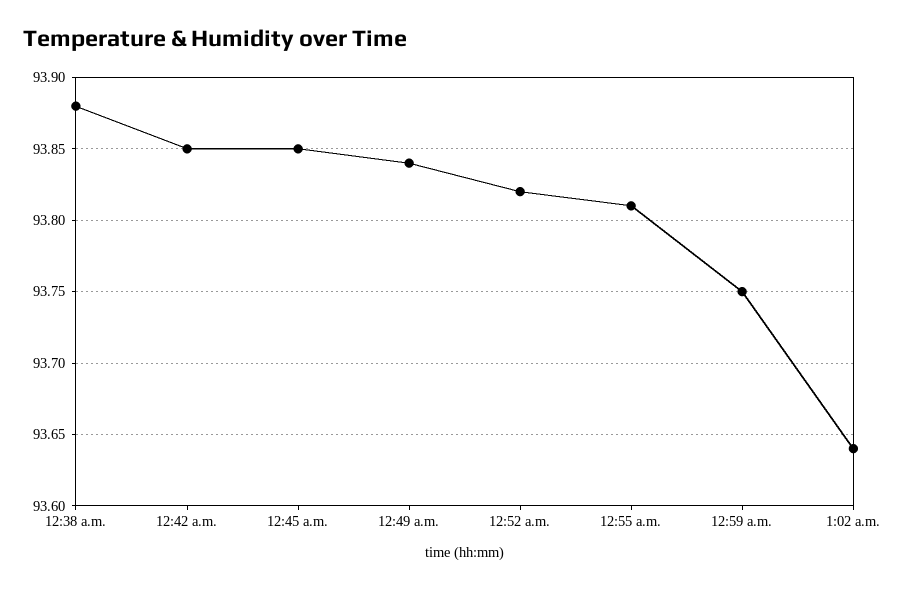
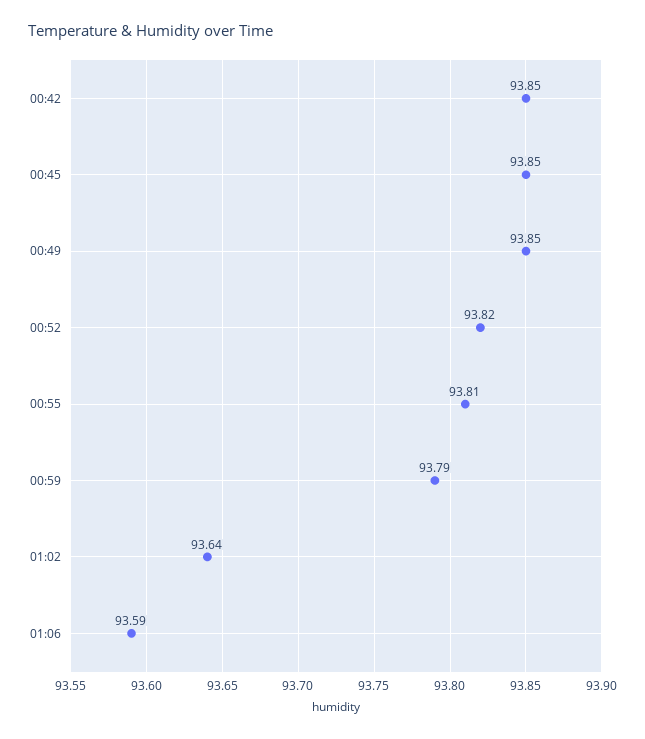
12:38 a.m.: 93.88 -> none
12:49 a.m.: 93.84 -> 93.85
12:59 a.m.: 93.75 -> 93.79
01:06: none -> 93.59

